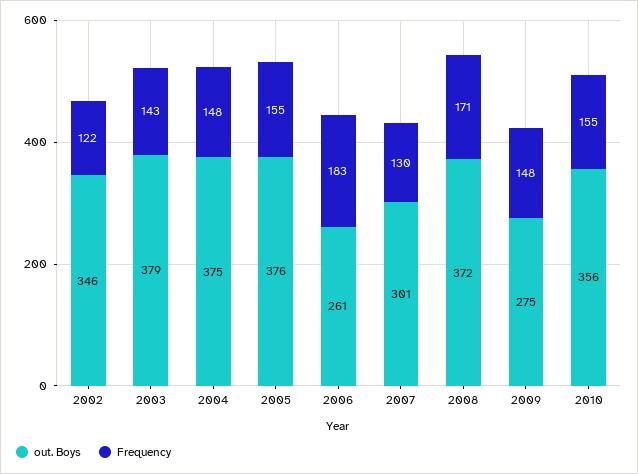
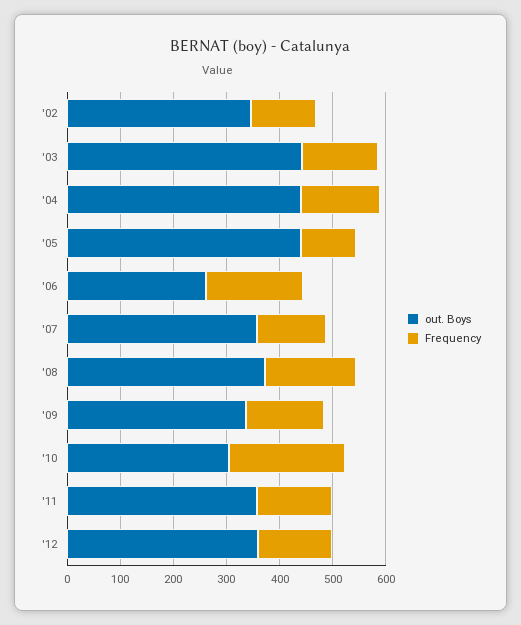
out. Boys, 2003: 379 -> 440
out. Boys, 2004: 375 -> 440
out. Boys, 2005: 376 -> 440
Frequency, 2005: 155 -> 100
out. Boys, 2007: 301 -> 360
out. Boys, 2009: 275 -> 340
out. Boys, 2010: 356 -> 300
Frequency, 2010: 155 -> 220
out. Boys, '11: none -> 360
Frequency, '11: none -> 140
out. Boys, '12: none -> 360
Frequency, '12: none -> 140

